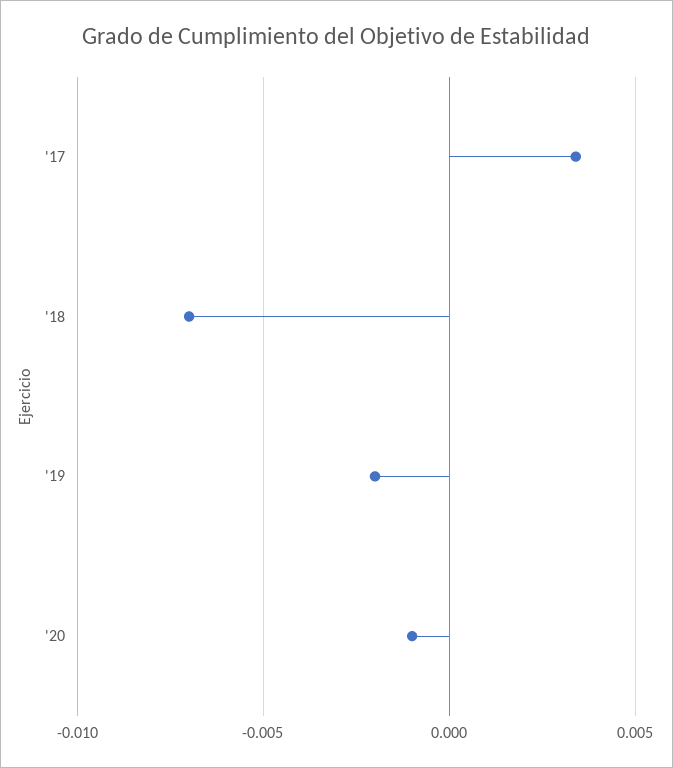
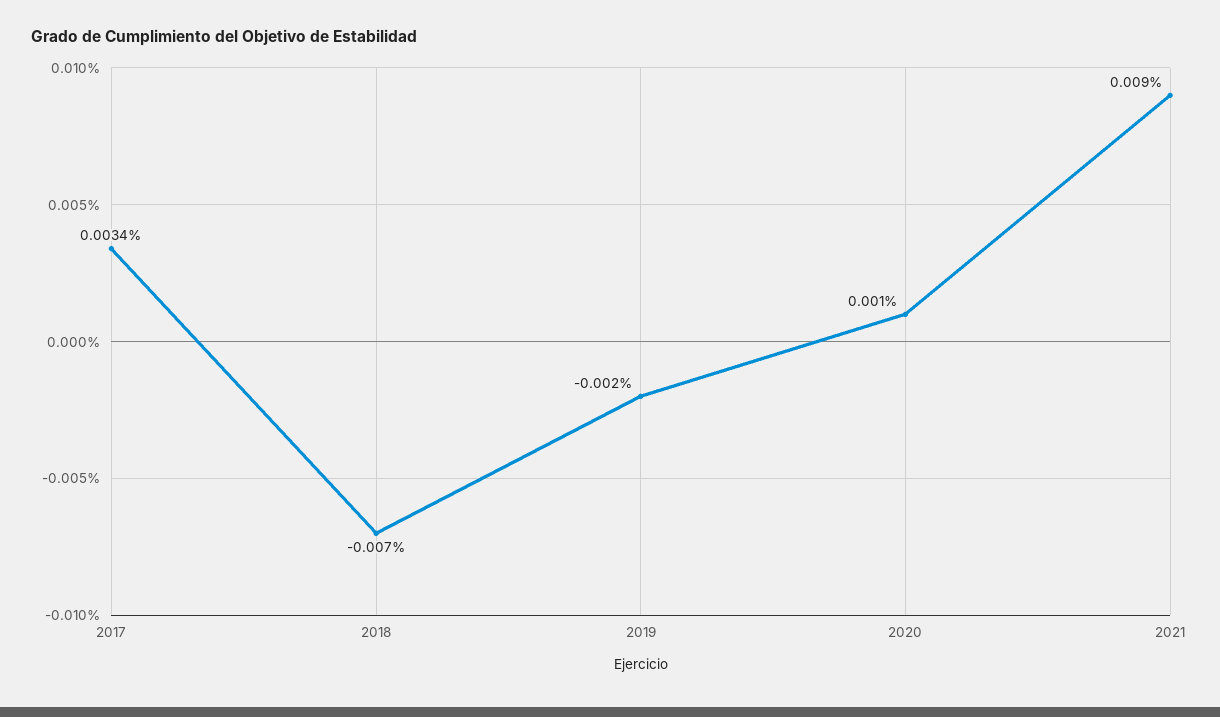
'20: -0.001 -> 0.001
2021: none -> 0.009

